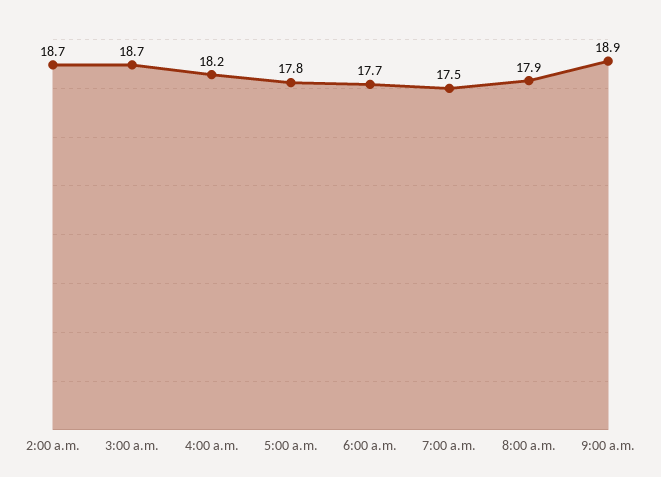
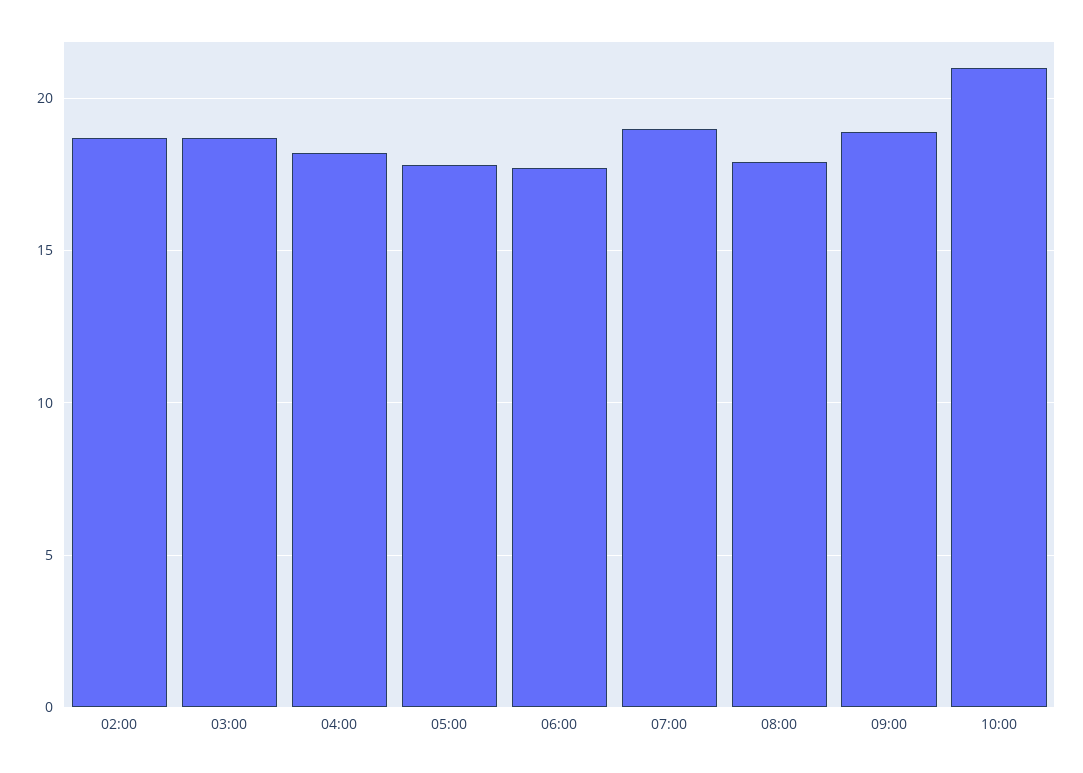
7:00 a.m.: 17.5 -> 19
10:00: none -> 21

